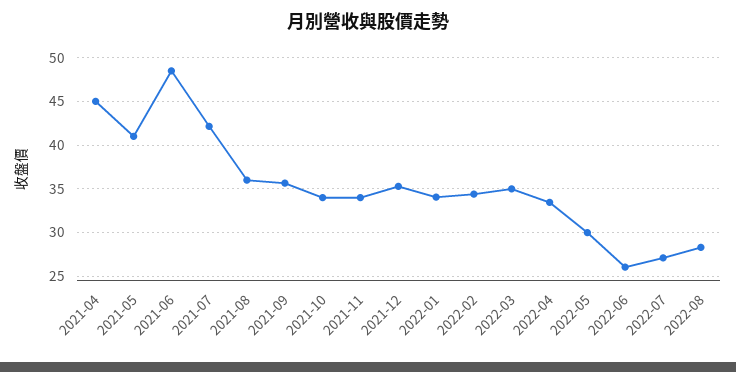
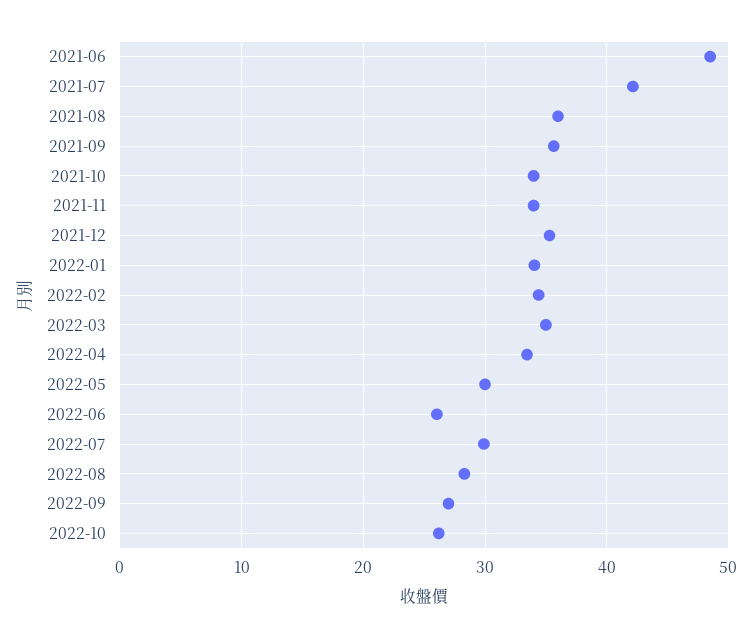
2021-04: 45 -> none
2021-05: 41 -> none
2022-07: 27 -> 30
2022-09: none -> 27
2022-10: none -> 26

